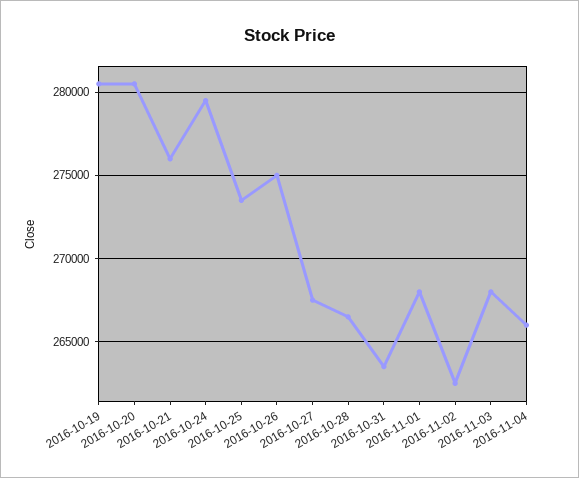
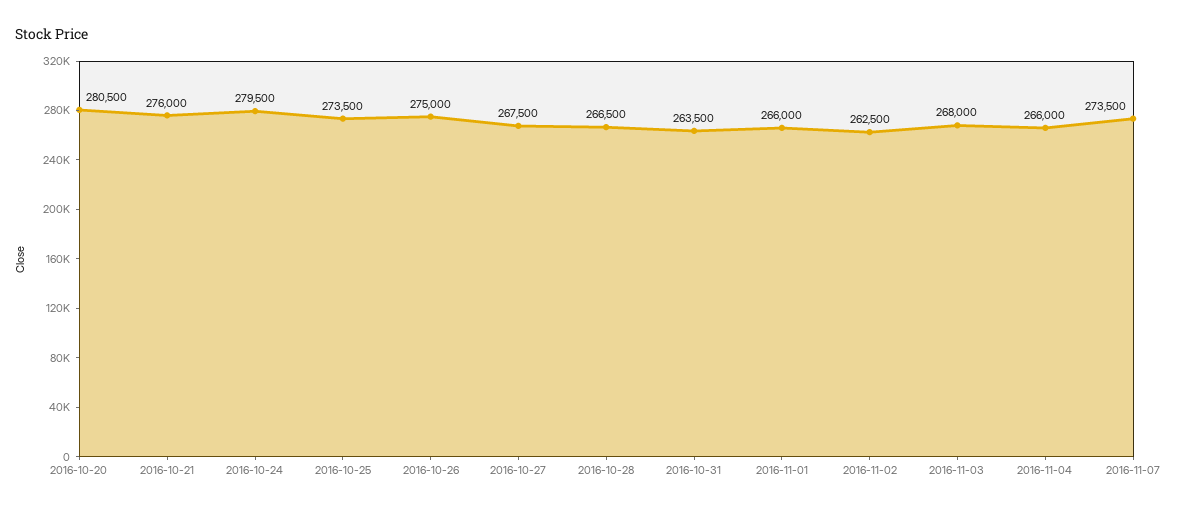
2016-10-19: 280500 -> none
2016-11-01: 268000 -> 266000
2016-11-07: none -> 273500

